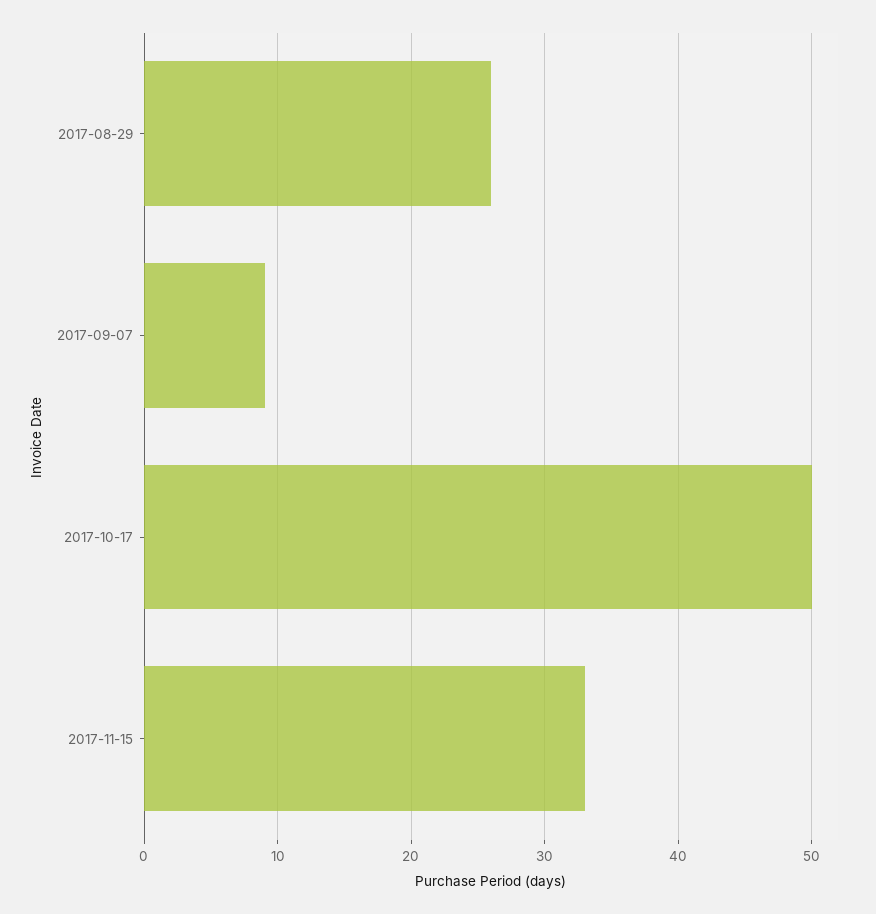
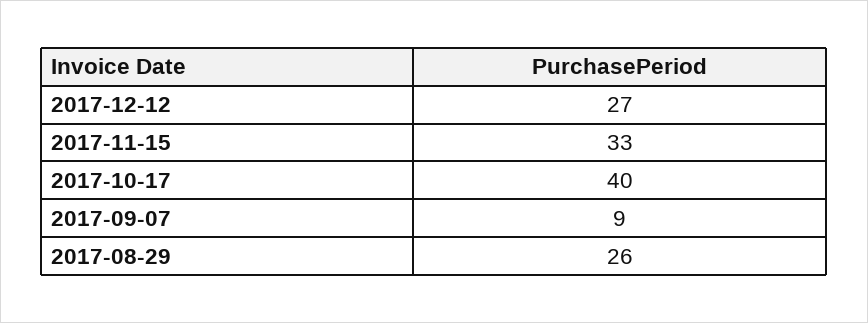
2017-10-17: 50 -> 40
2017-12-12: none -> 27

